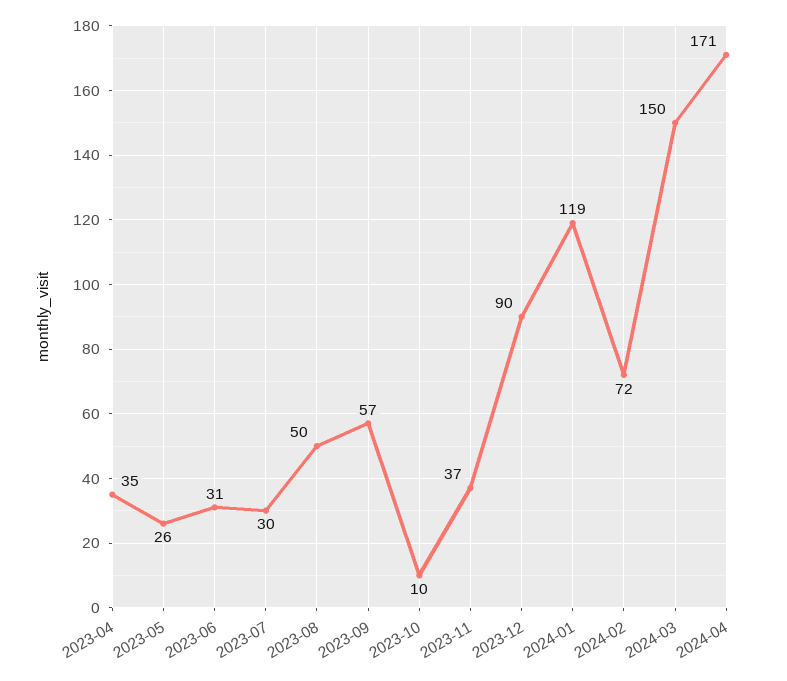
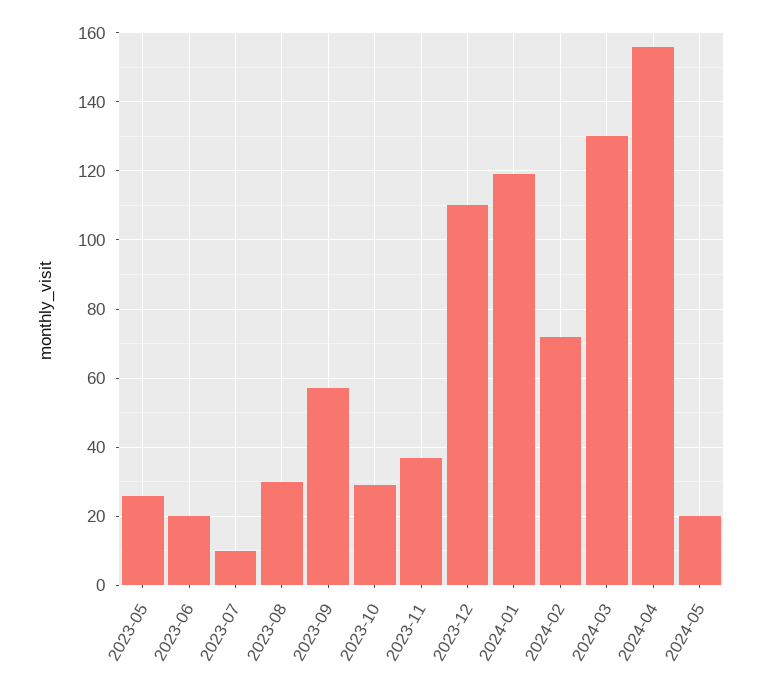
2023-04: 35 -> none
2023-06: 31 -> 20
2023-07: 30 -> 10
2023-08: 50 -> 30
2023-10: 10 -> 30
2023-12: 90 -> 110
2024-03: 150 -> 130
2024-04: 171 -> 155
2024-05: none -> 20

